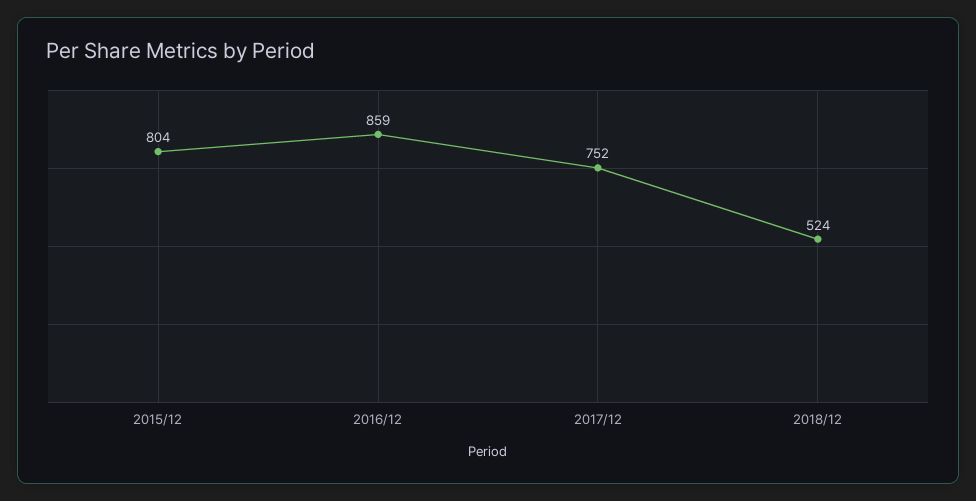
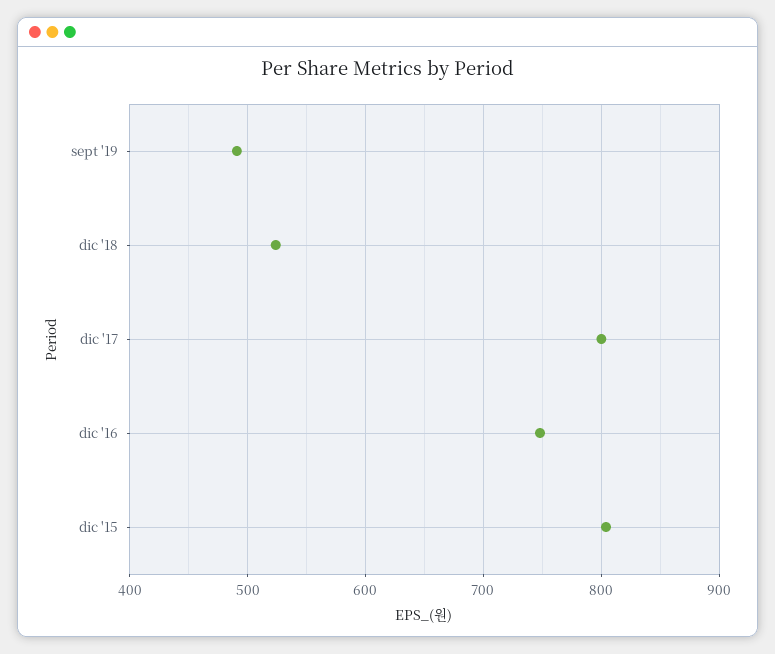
2016/12: 859 -> 750
2017/12: 752 -> 800
sept '19: none -> 490

